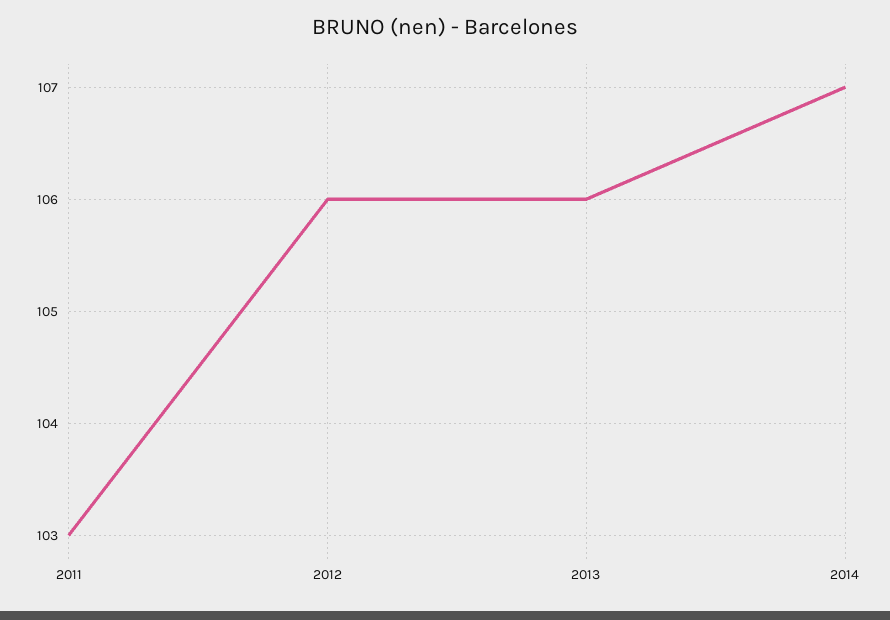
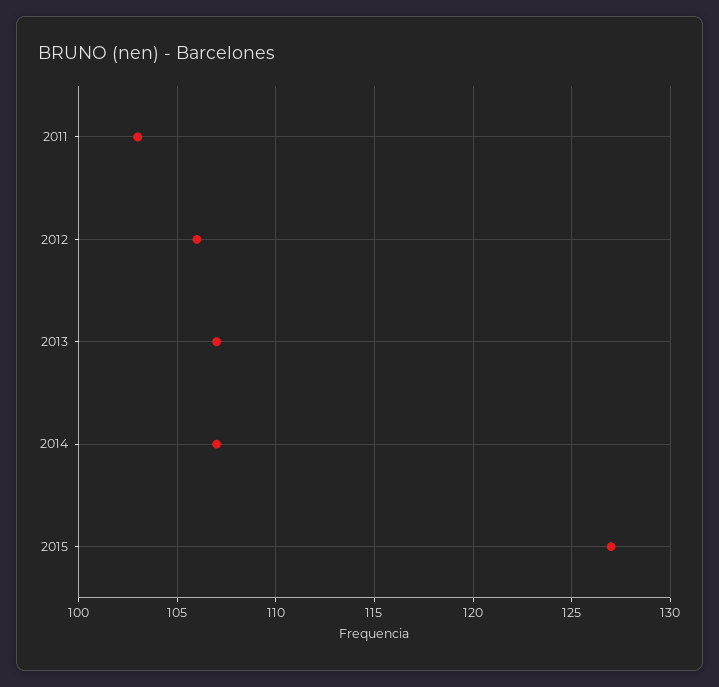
2013: 106 -> 107
2015: none -> 127

